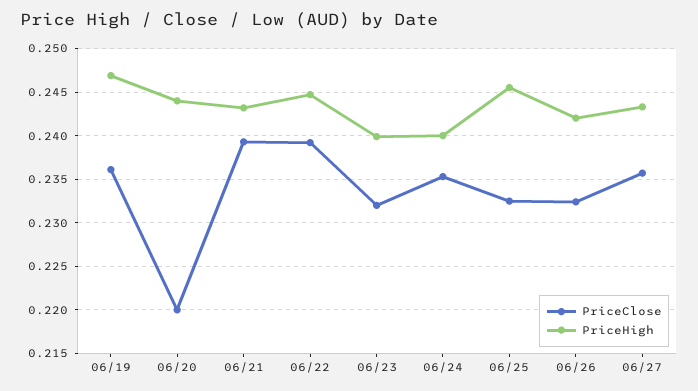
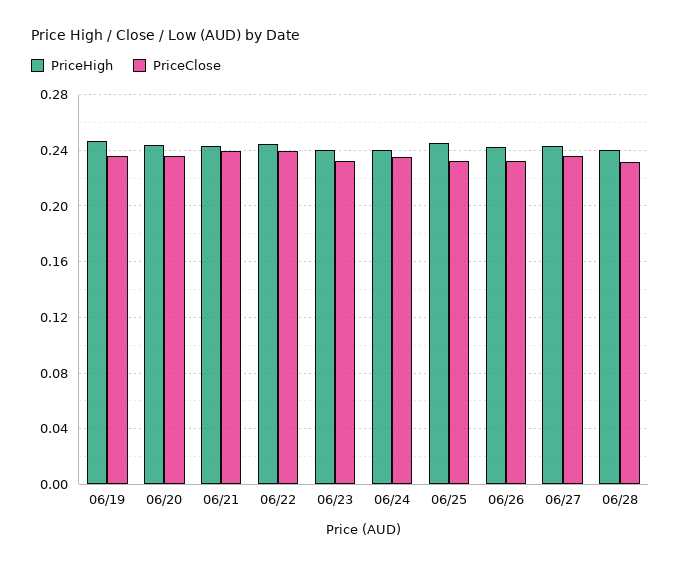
PriceClose, 06/20: 0.22 -> 0.235
PriceHigh, 06/28: none -> 0.24
PriceClose, 06/28: none -> 0.23

